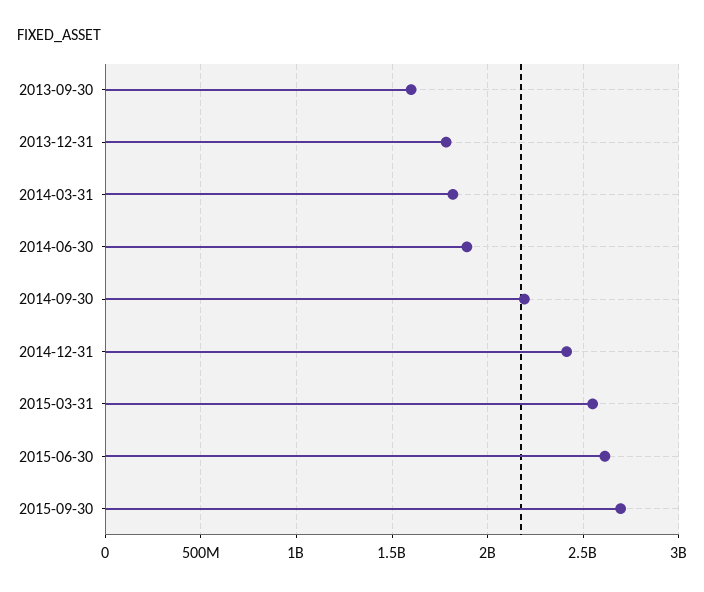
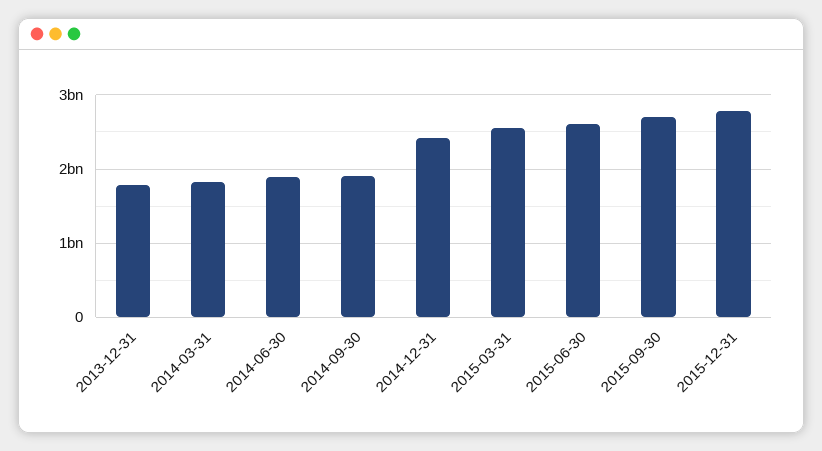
2013-09-30: 1600000000 -> none
2014-09-30: 2200000000 -> 1900000000
2015-12-31: none -> 2800000000

